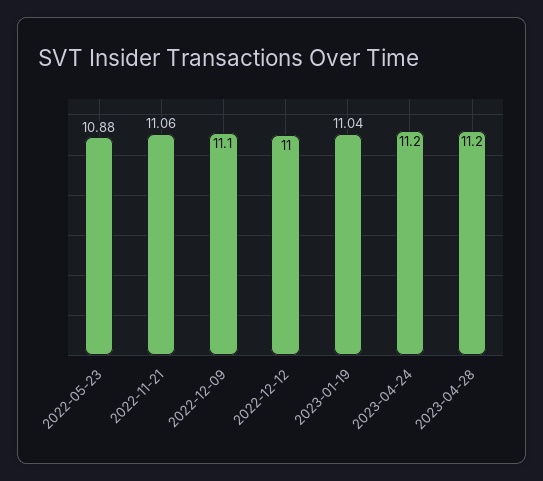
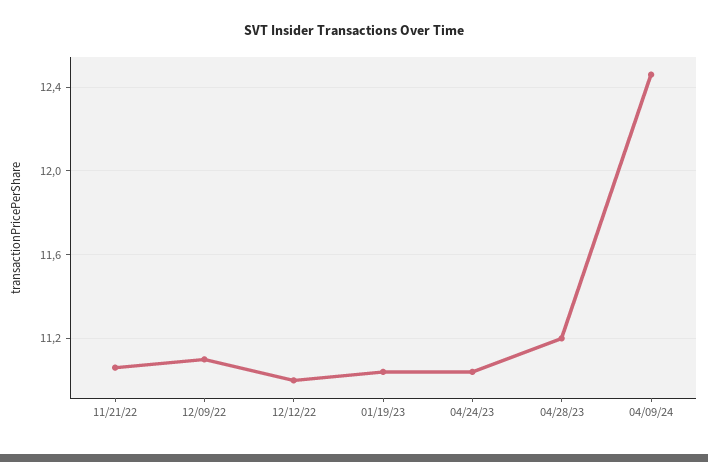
2022-05-23: 10.88 -> none
2023-04-24: 11.2 -> 11.05
04/09/24: none -> 12.45

